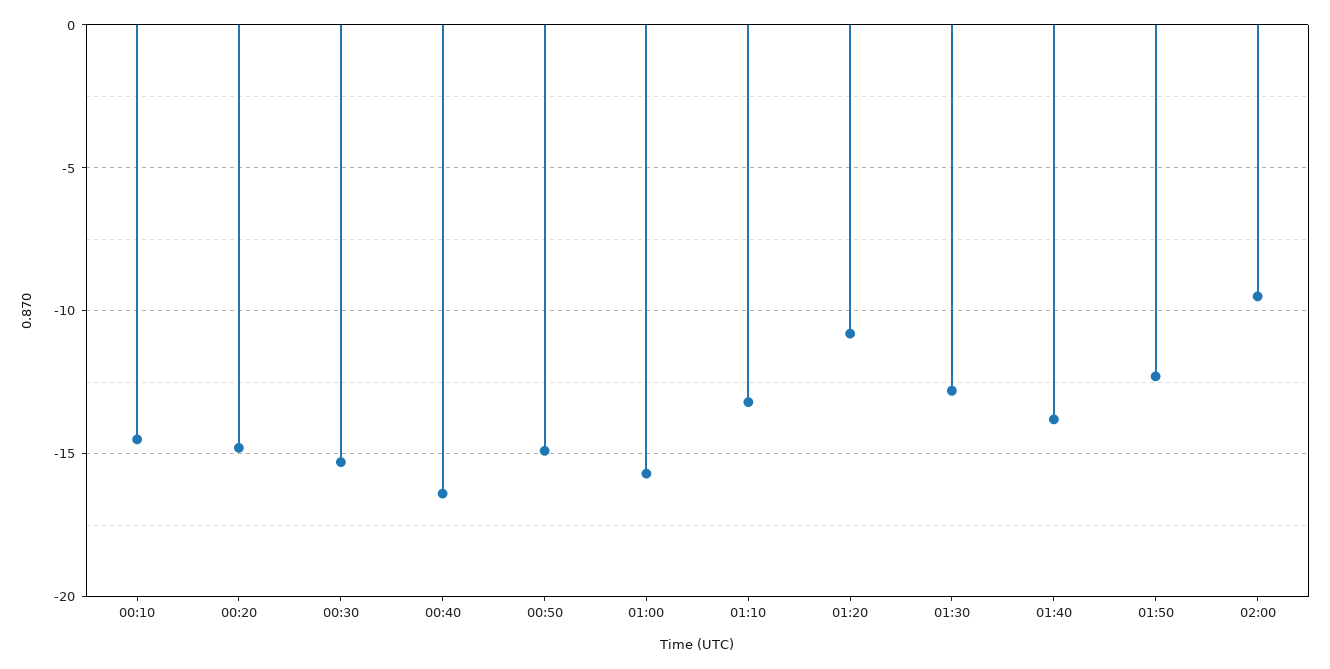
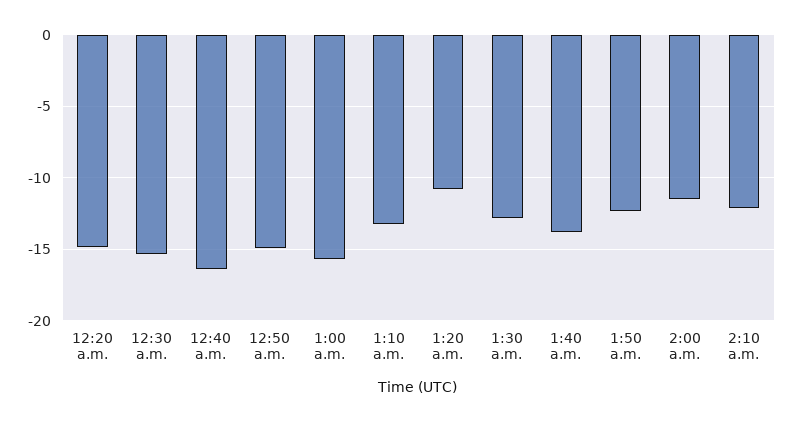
00:10: -14.5 -> none
02:00: -9.5 -> -11.5
2:10 a.m.: none -> -12

